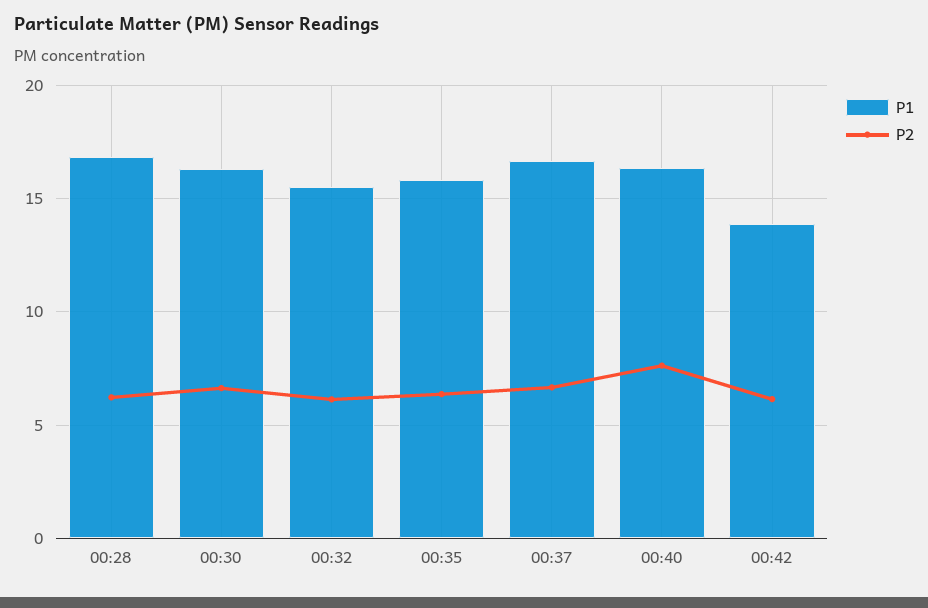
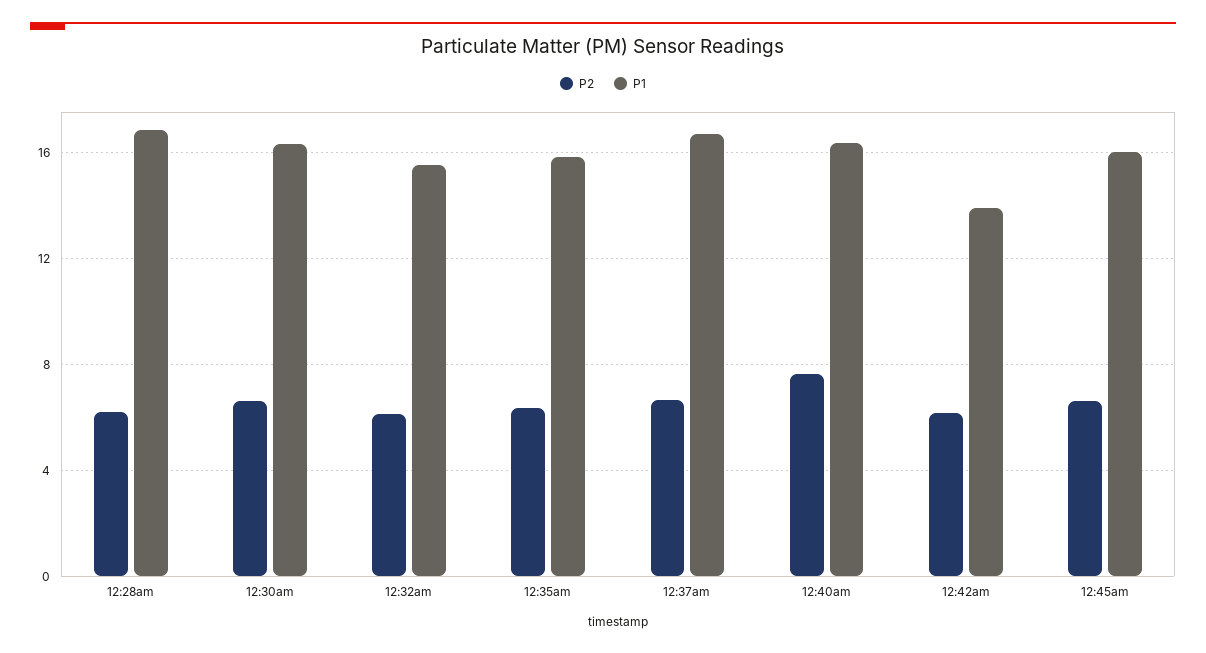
P2, 12:45am: none -> 6.5
P1, 12:45am: none -> 16

